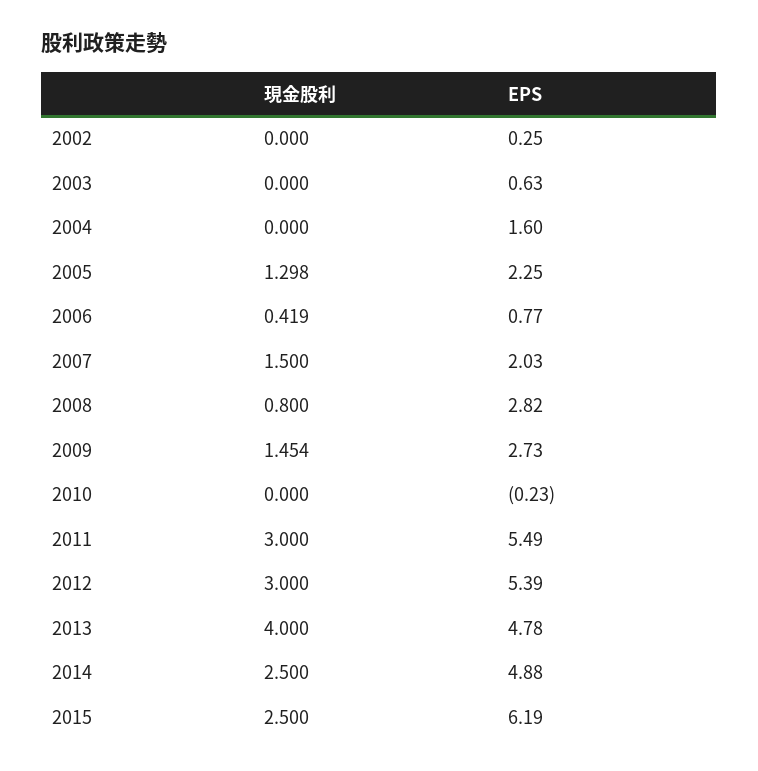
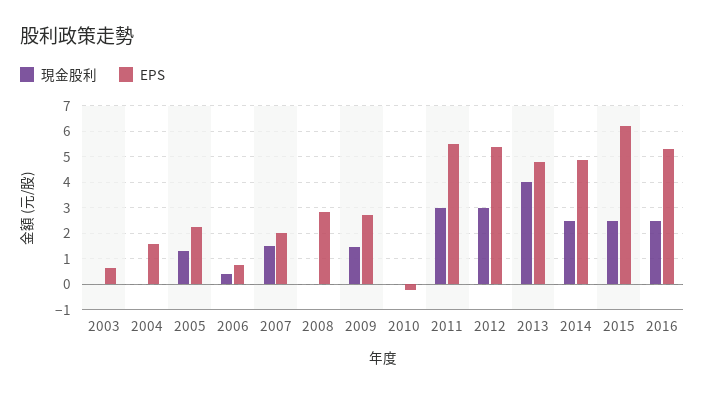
現金股利, 2002: 0 -> none
EPS, 2002: 0.25 -> none
現金股利, 2008: 0.8 -> 0
現金股利, 2016: none -> 2.5
EPS, 2016: none -> 5.25

